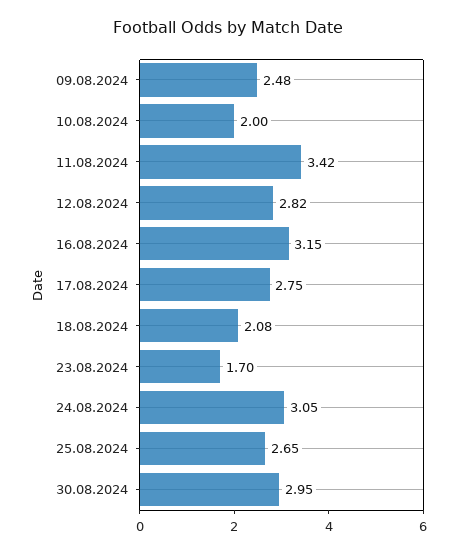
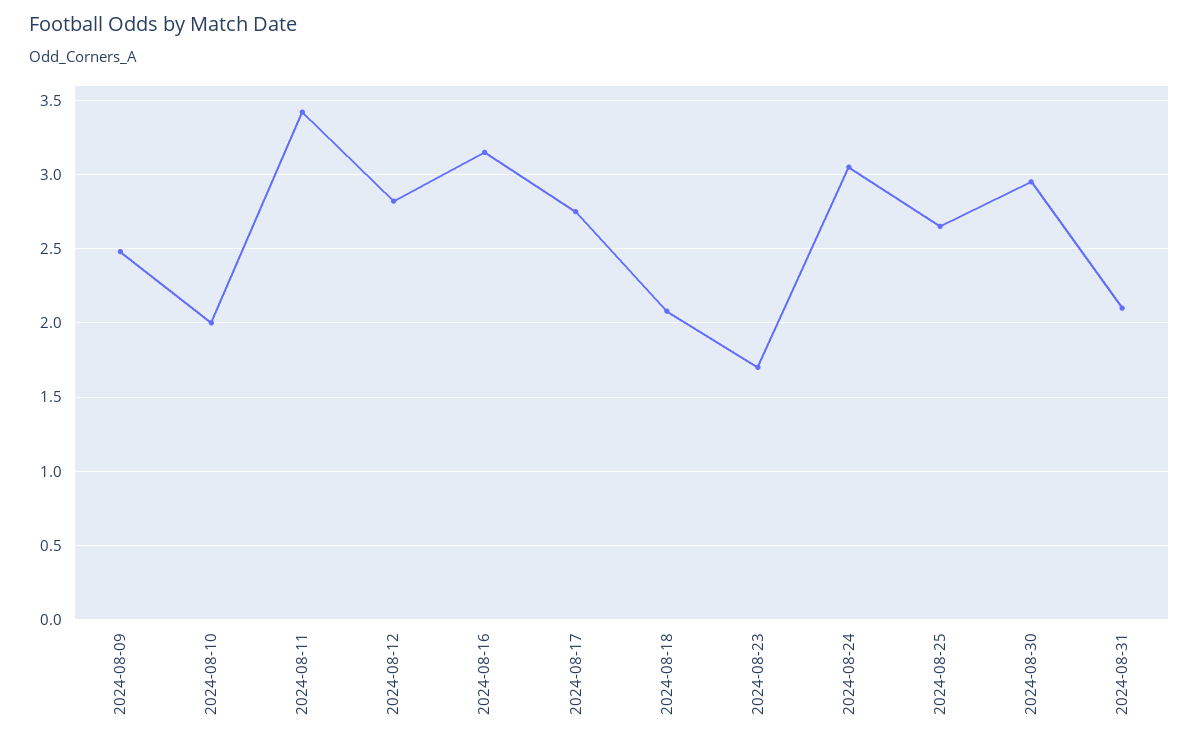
2024-08-31: none -> 2.1

